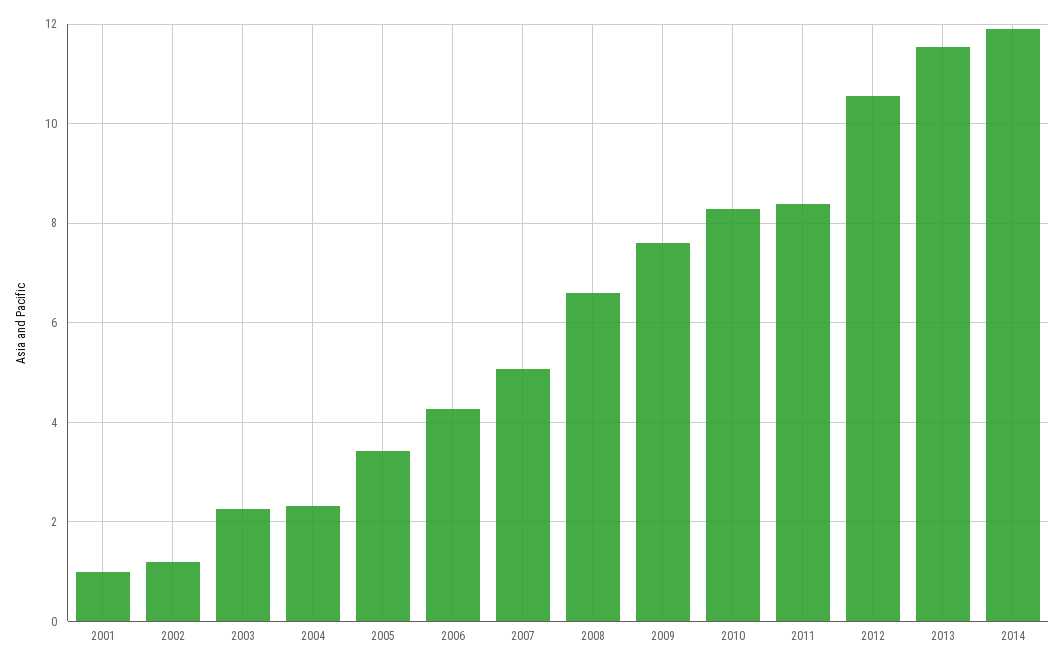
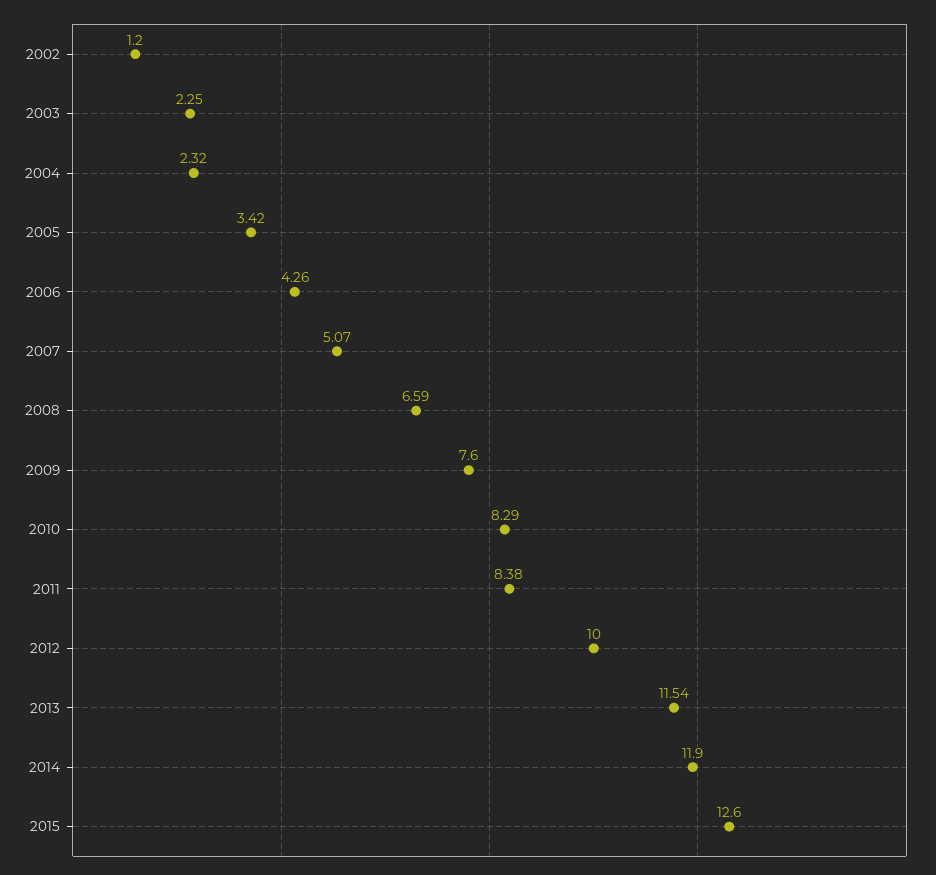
2001: 1 -> none
2012: 10.6 -> 10
2015: none -> 12.6

